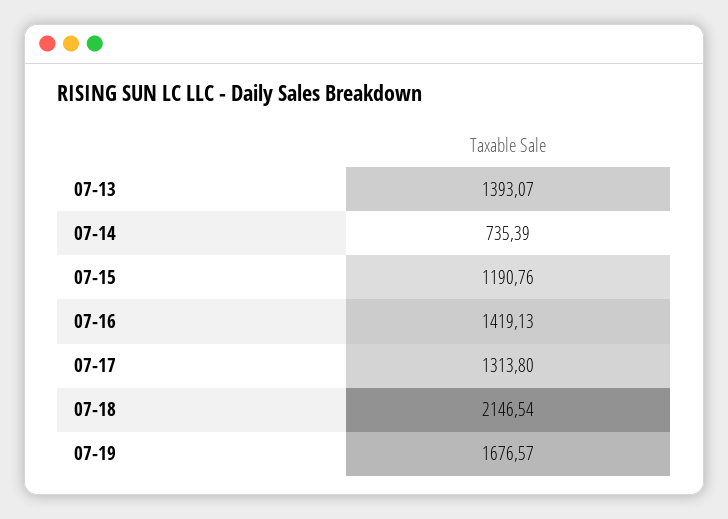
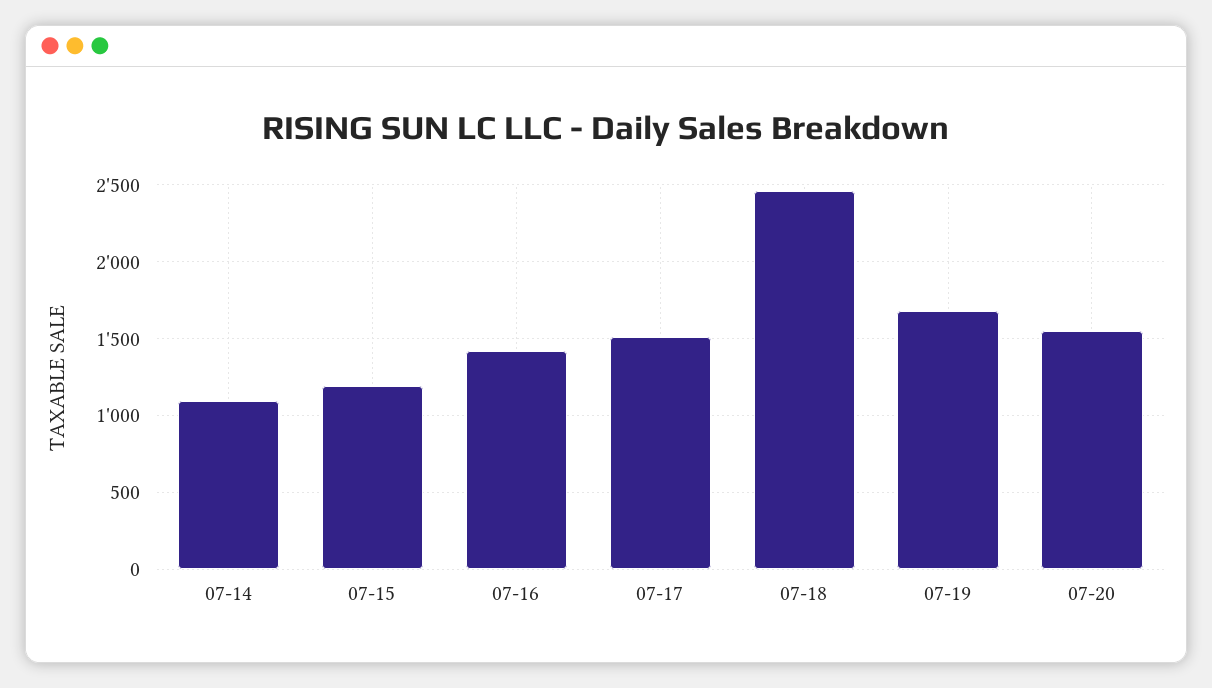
07-13: 1393.07 -> none
07-14: 735.39 -> 1100
07-17: 1313.8 -> 1500
07-18: 2146.54 -> 2450
07-20: none -> 1550

